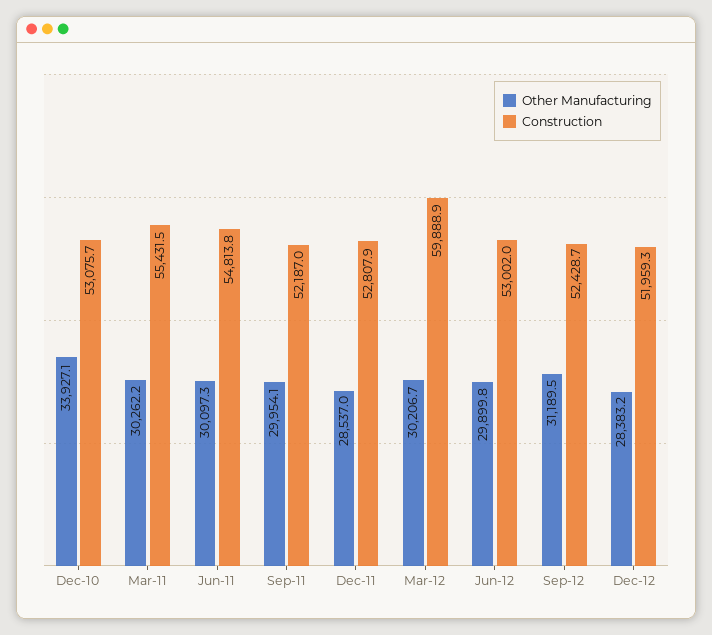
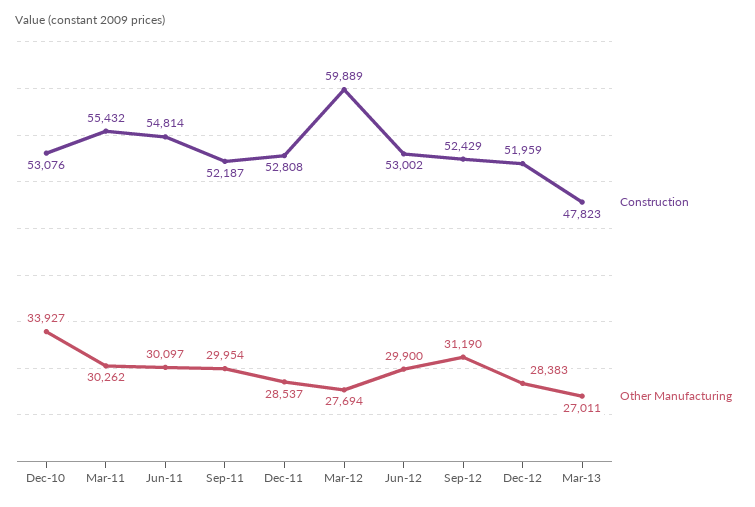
Other Manufacturing, Mar-12: 30206.7 -> 27694
Construction, Mar-13: none -> 47823
Other Manufacturing, Mar-13: none -> 27011

